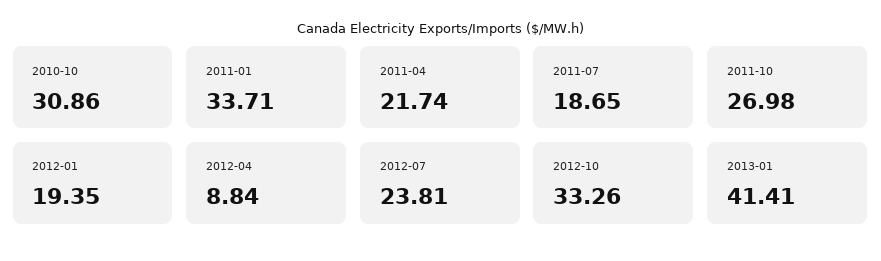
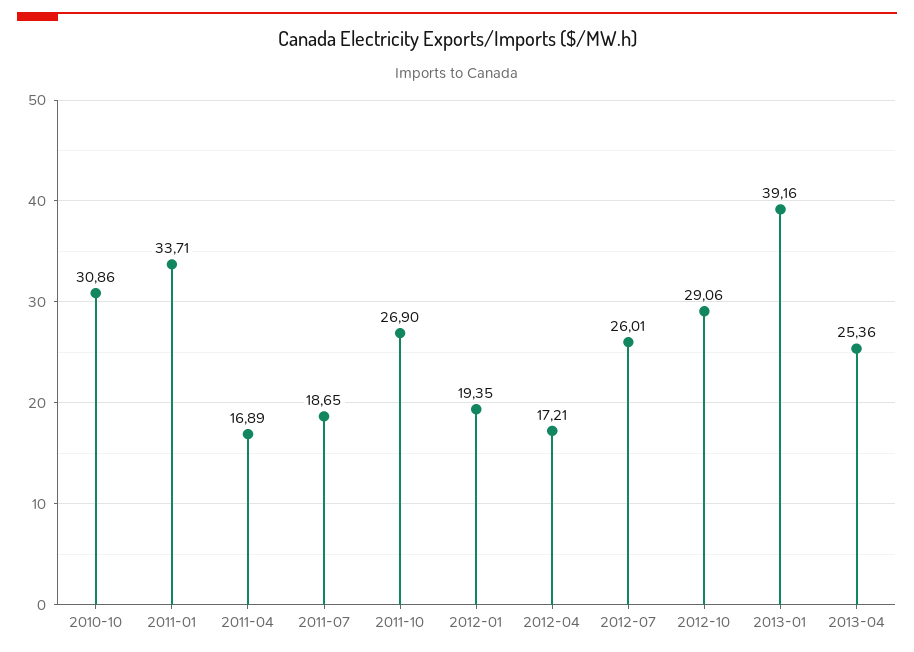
2011-04: 21.74 -> 16.89
2011-10: 26.98 -> 26.9
2012-04: 8.84 -> 17.21
2012-07: 23.81 -> 26.01
2012-10: 33.26 -> 29.06
2013-01: 41.41 -> 39.16
2013-04: none -> 25.36

